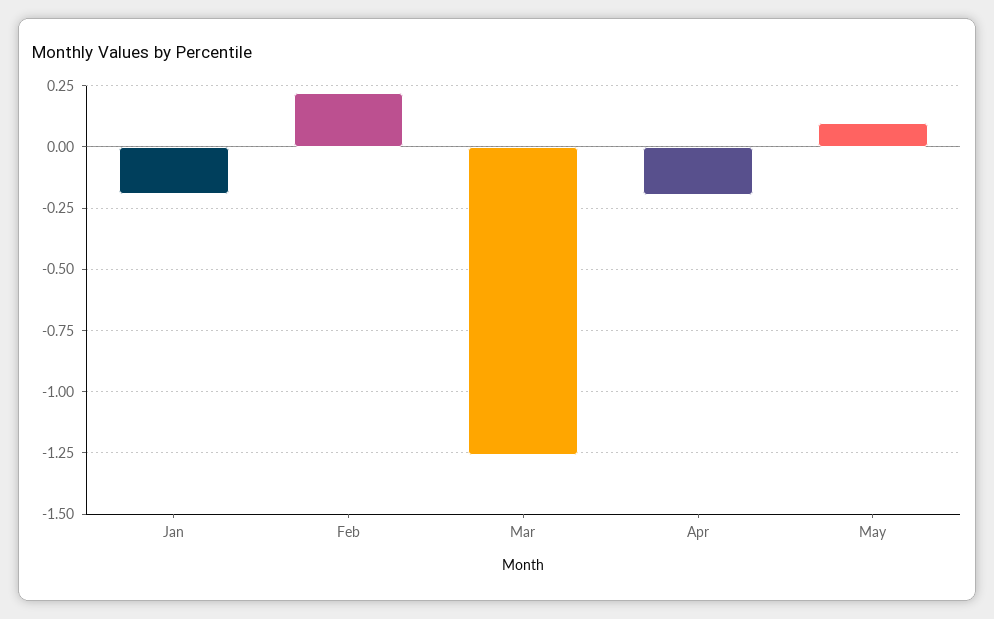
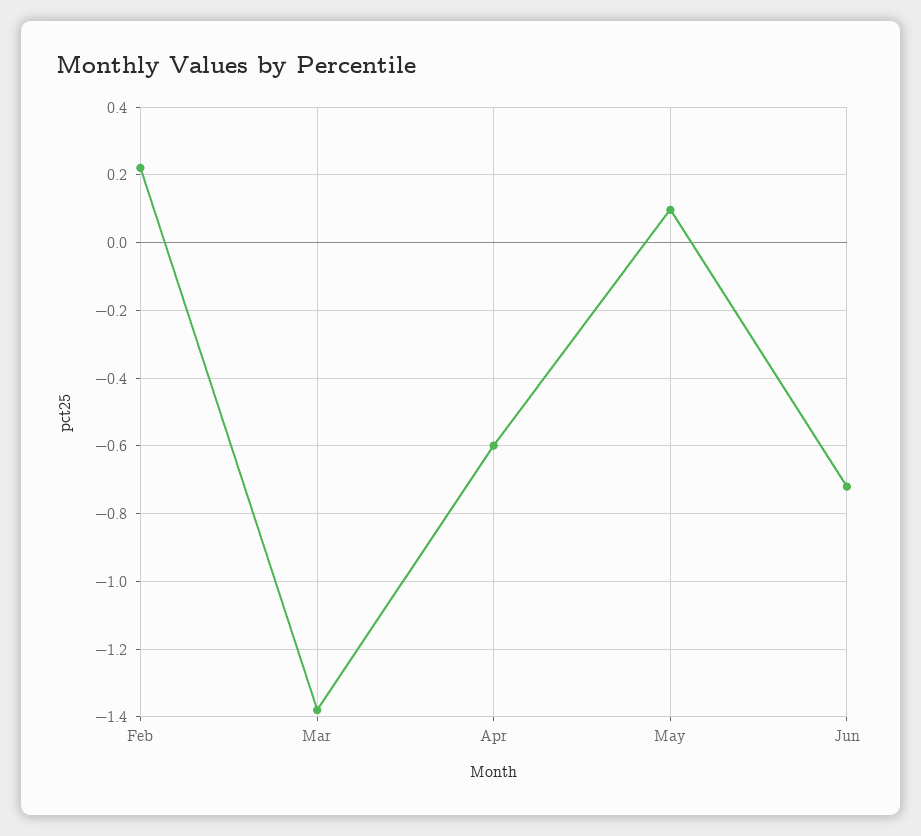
Jan: -0.2 -> none
Mar: -1.25 -> -1.38
Apr: -0.2 -> -0.6
Jun: none -> -0.72

